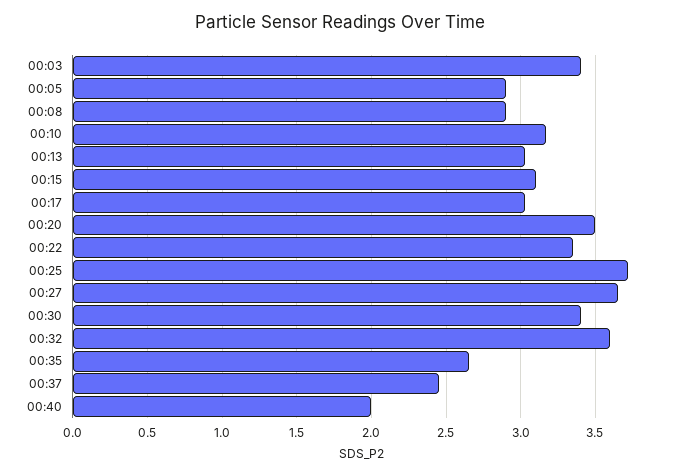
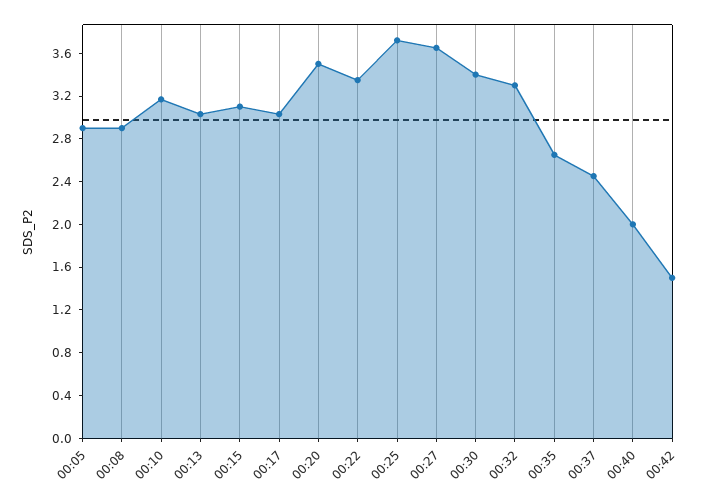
00:03: 3.4 -> none
00:32: 3.6 -> 3.3
00:42: none -> 1.5

